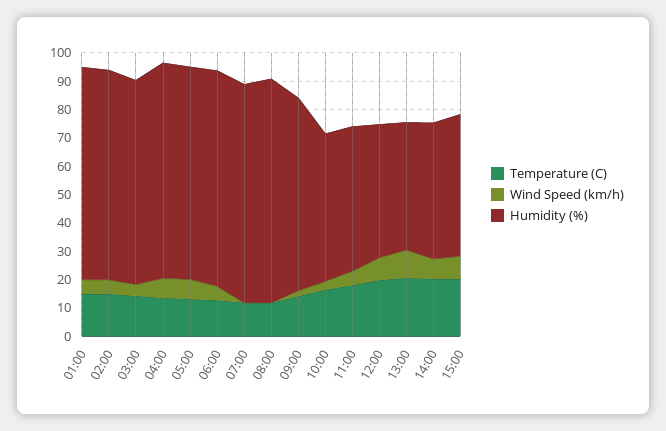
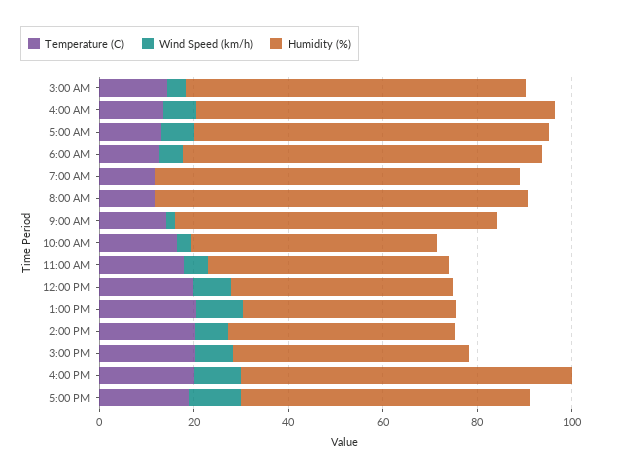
Temperature (C), 01:00: 15 -> none
Wind Speed (km/h), 01:00: 5 -> none
Humidity (%), 01:00: 75 -> none
Temperature (C), 02:00: 15 -> none
Wind Speed (km/h), 02:00: 5 -> none
Humidity (%), 02:00: 75 -> none
Temperature (C), 4:00 PM: none -> 20
Wind Speed (km/h), 4:00 PM: none -> 10
Humidity (%), 4:00 PM: none -> 70
Temperature (C), 5:00 PM: none -> 20
Wind Speed (km/h), 5:00 PM: none -> 10
Humidity (%), 5:00 PM: none -> 60

